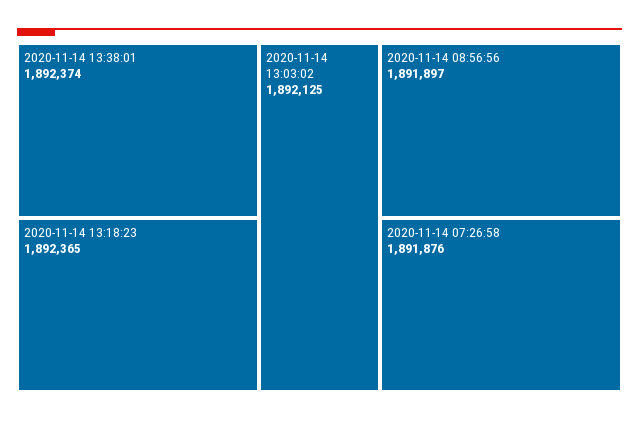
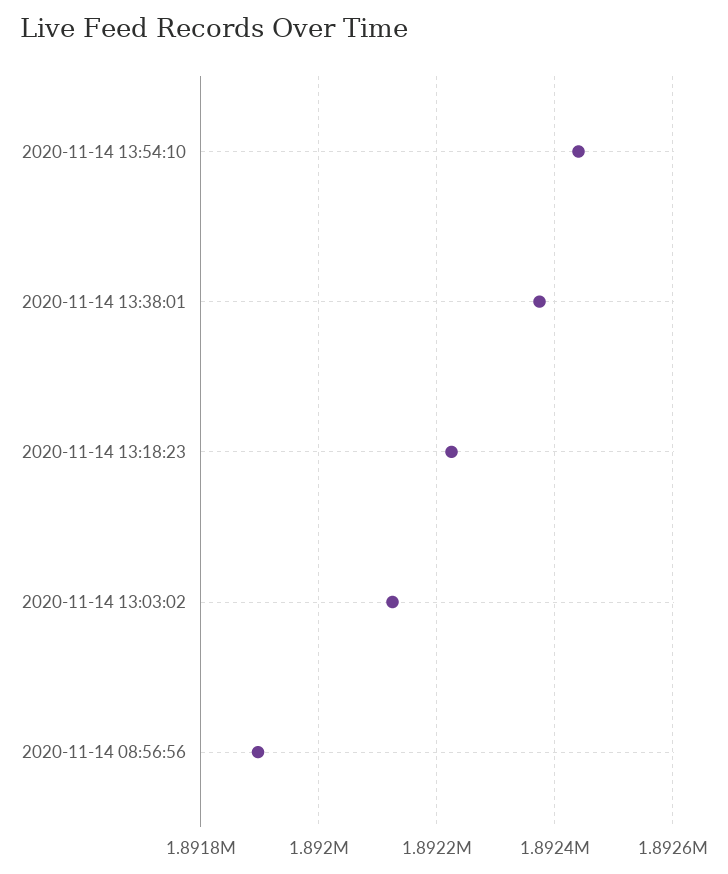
2020-11-14 13:18:23: 1892365 -> 1892220
2020-11-14 07:26:58: 1891876 -> none
2020-11-14 13:54:10: none -> 1892440

